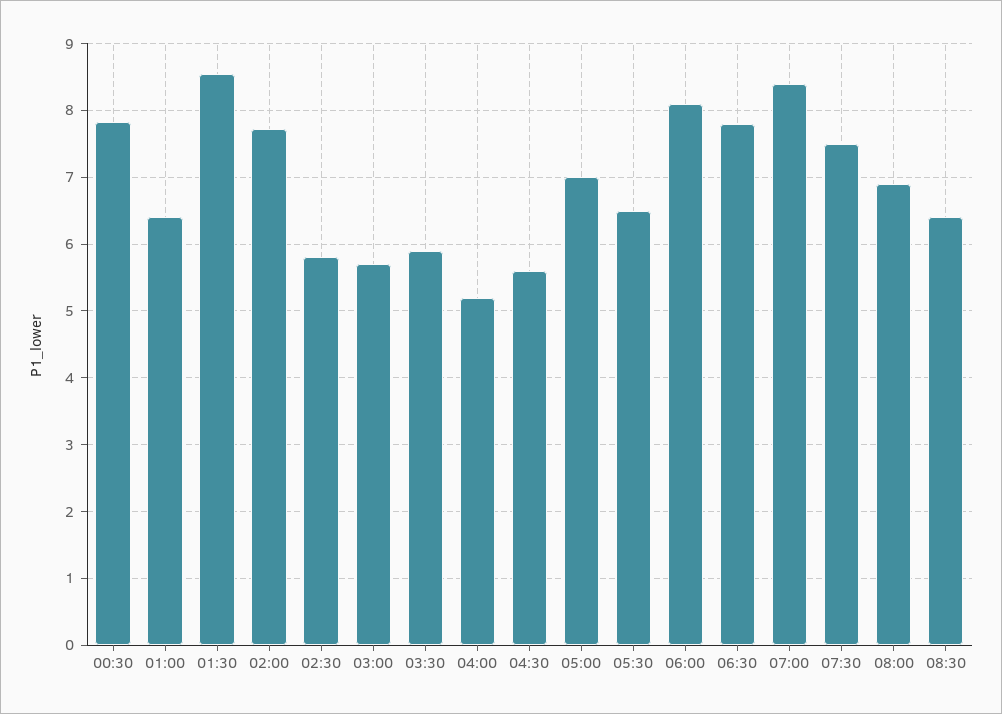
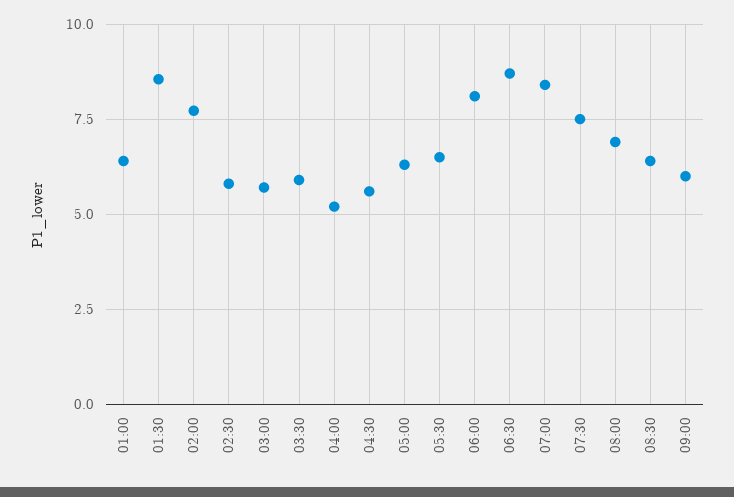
00:30: 7.8 -> none
05:00: 7 -> 6.25
06:30: 7.8 -> 8.75
09:00: none -> 6

